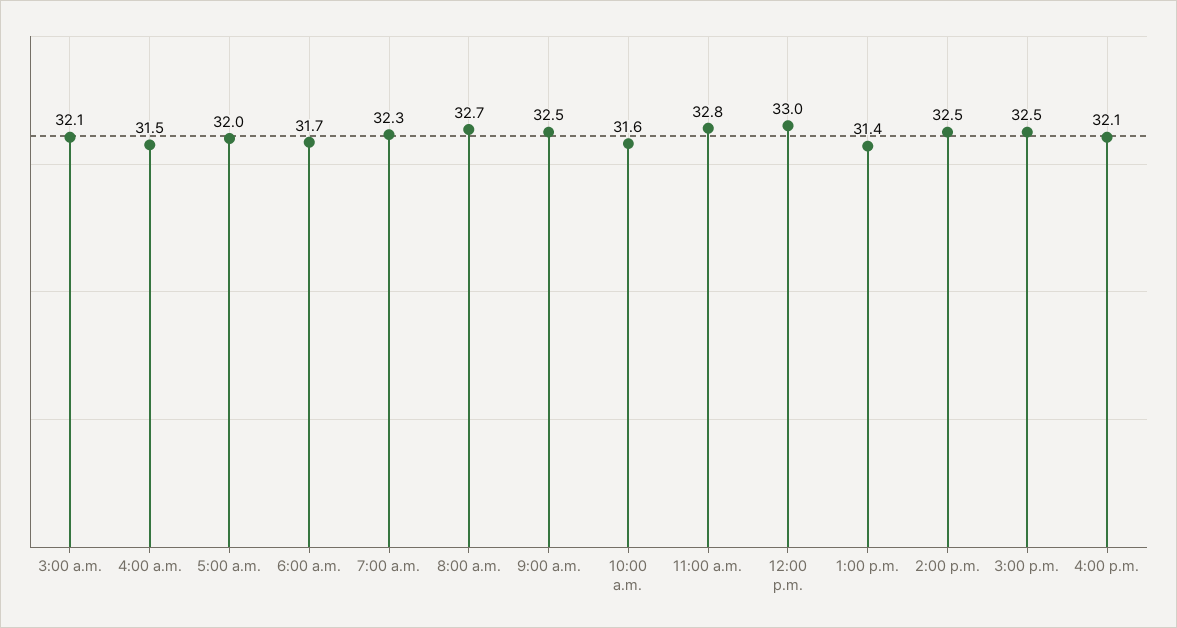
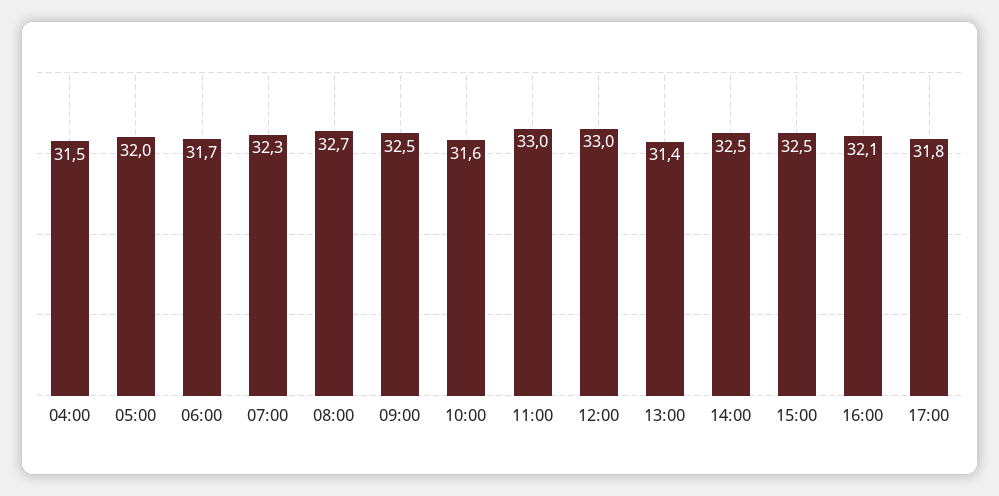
3:00 a.m.: 32.1 -> none
11:00 a.m.: 32.8 -> 33
17:00: none -> 31.8

